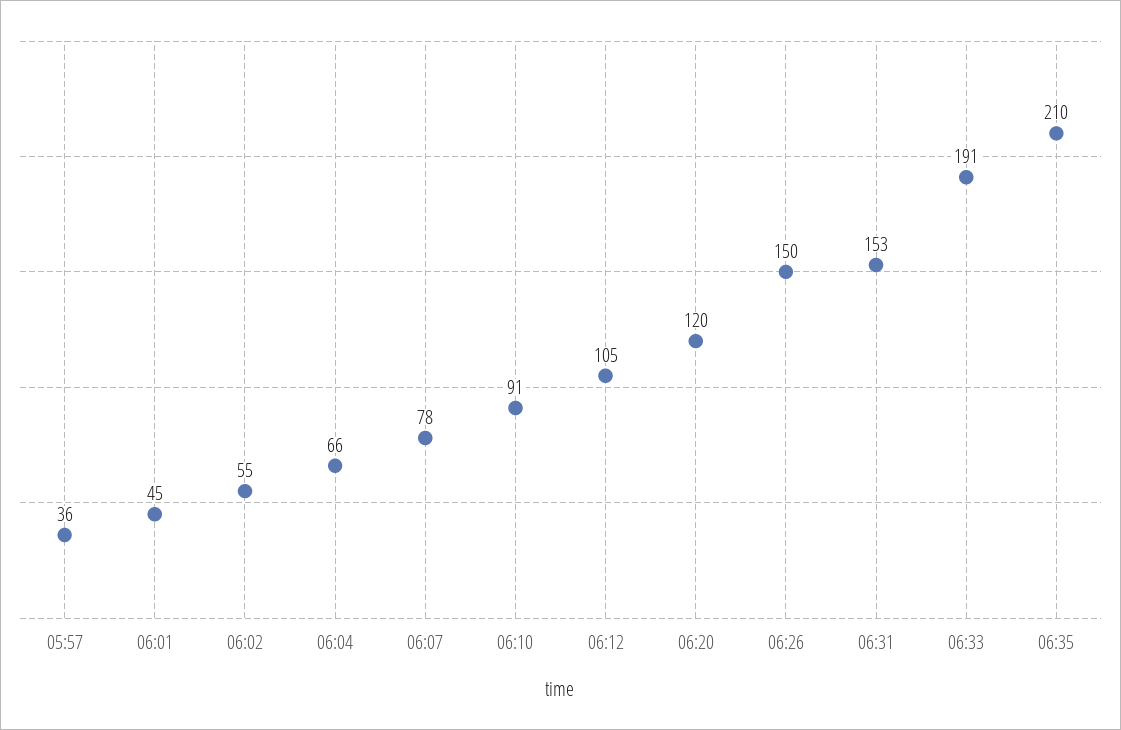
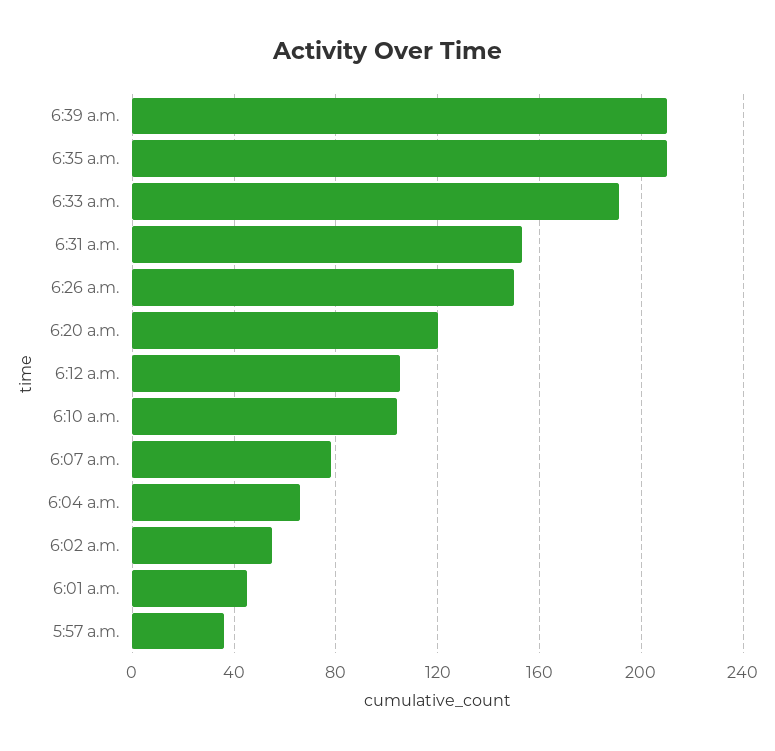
06:10: 91 -> 105
6:39 a.m.: none -> 210

